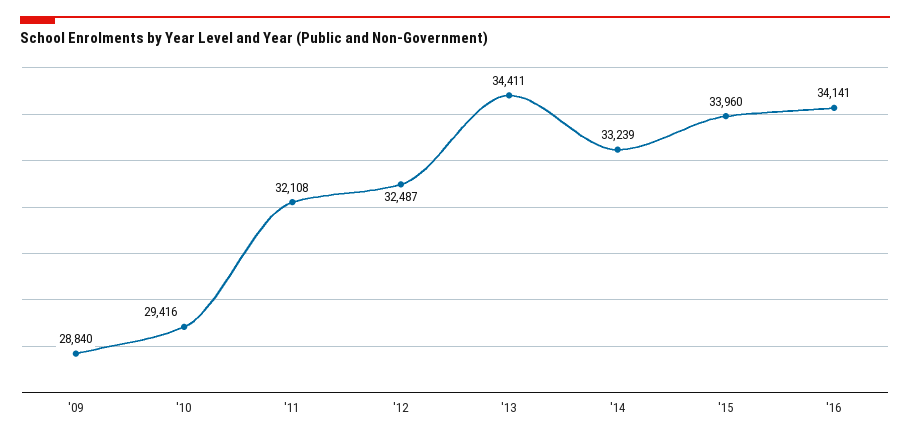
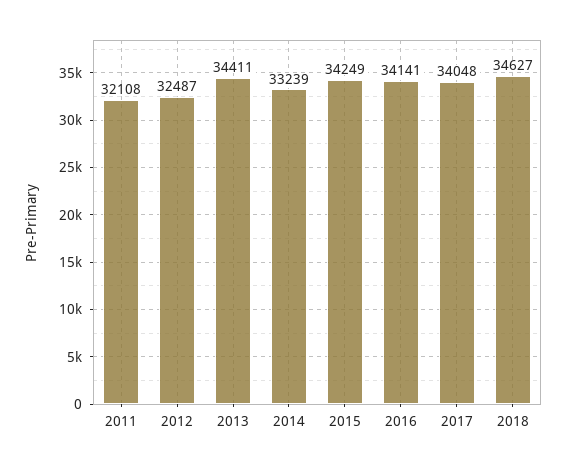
'09: 28840 -> none
'10: 29416 -> none
'15: 33960 -> 34249
2017: none -> 34048
2018: none -> 34627

